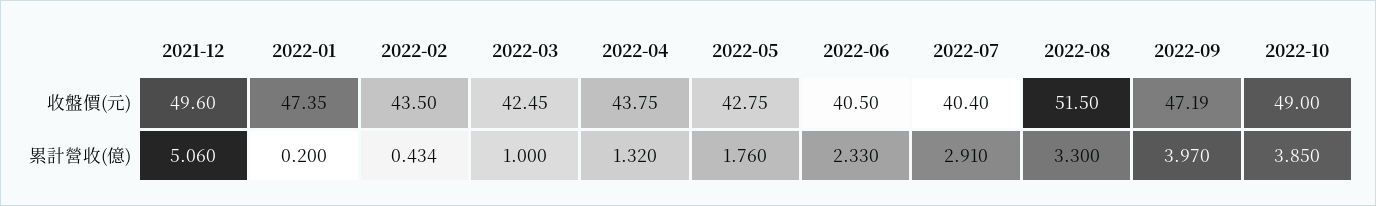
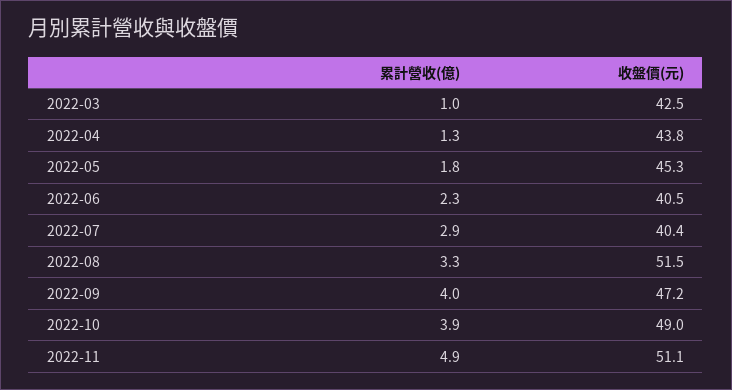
2021-12, 收盤價(元): 49.6 -> none
2022-01, 收盤價(元): 47.35 -> none
2022-02, 收盤價(元): 43.5 -> none
2022-05, 收盤價(元): 42.75 -> 45.3
2021-12, 累計營收(億): 5.06 -> none
2022-01, 累計營收(億): 0.2 -> none
2022-02, 累計營收(億): 0.434 -> none
2022-11, 累計營收(億): none -> 4.9
2022-11, 收盤價(元): none -> 51.1

